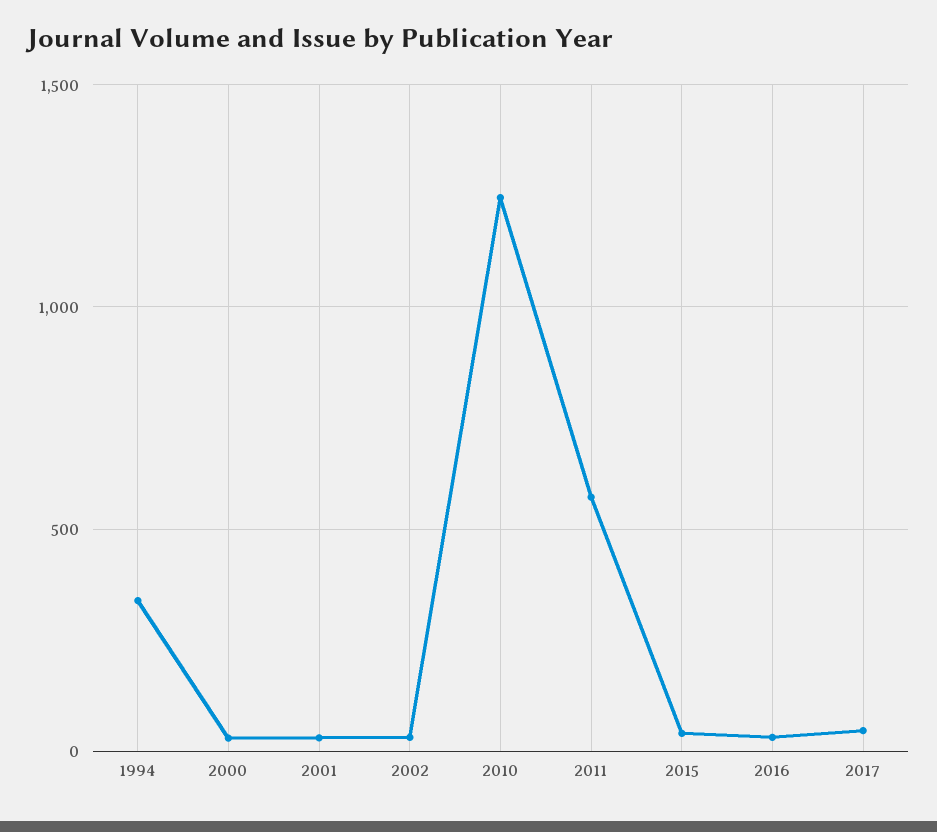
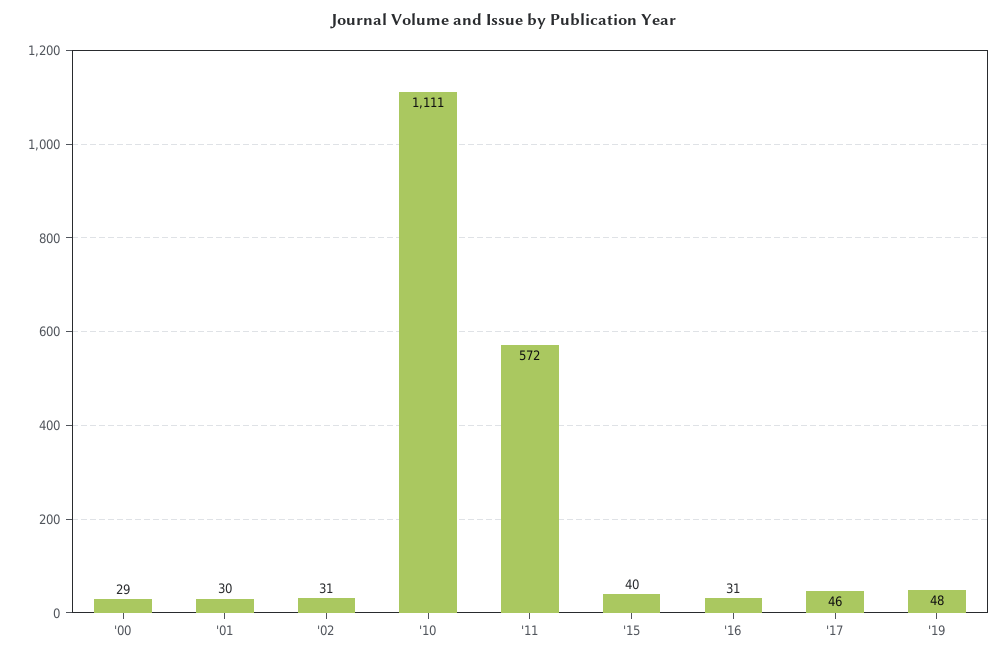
1994: 350 -> none
2010: 1250 -> 1111
'19: none -> 48

